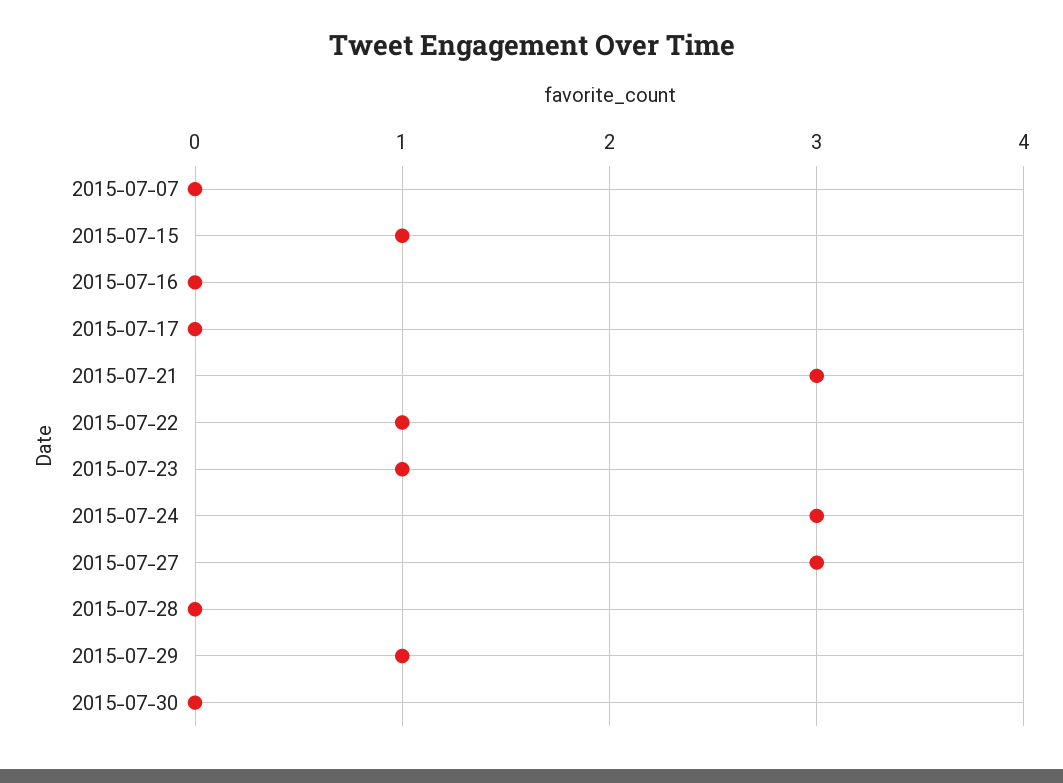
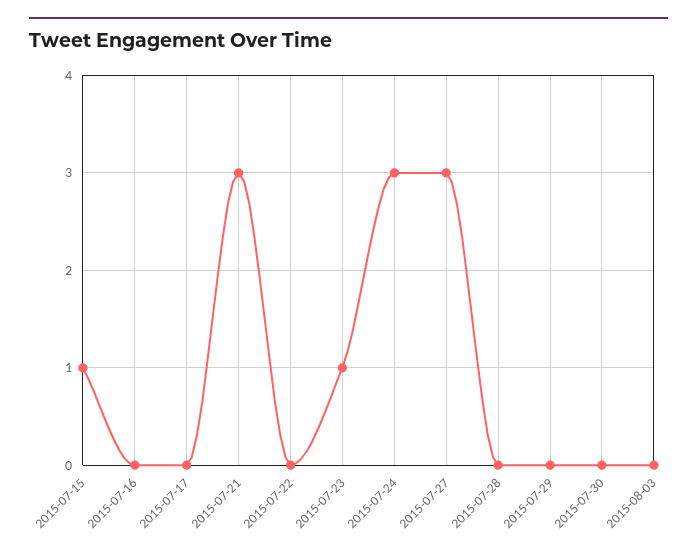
2015-07-07: 0 -> none
2015-07-22: 1 -> 0
2015-07-29: 1 -> 0
2015-08-03: none -> 0

